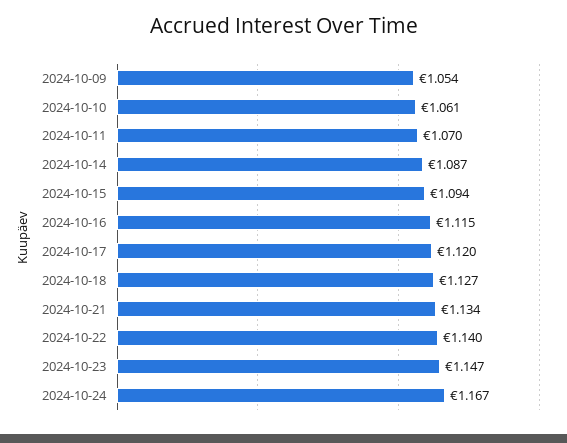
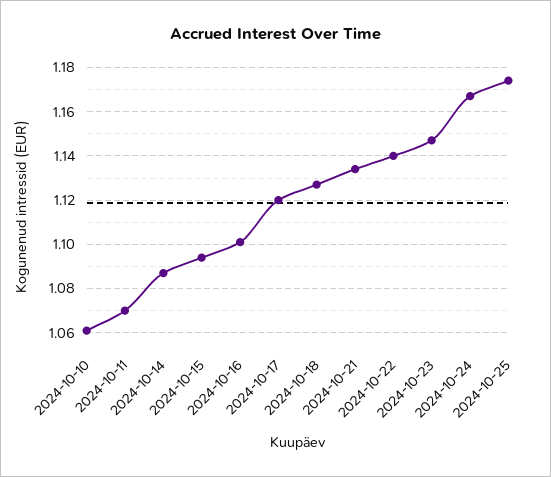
2024-10-09: 1.054 -> none
2024-10-16: 1.115 -> 1.1
2024-10-25: none -> 1.175

